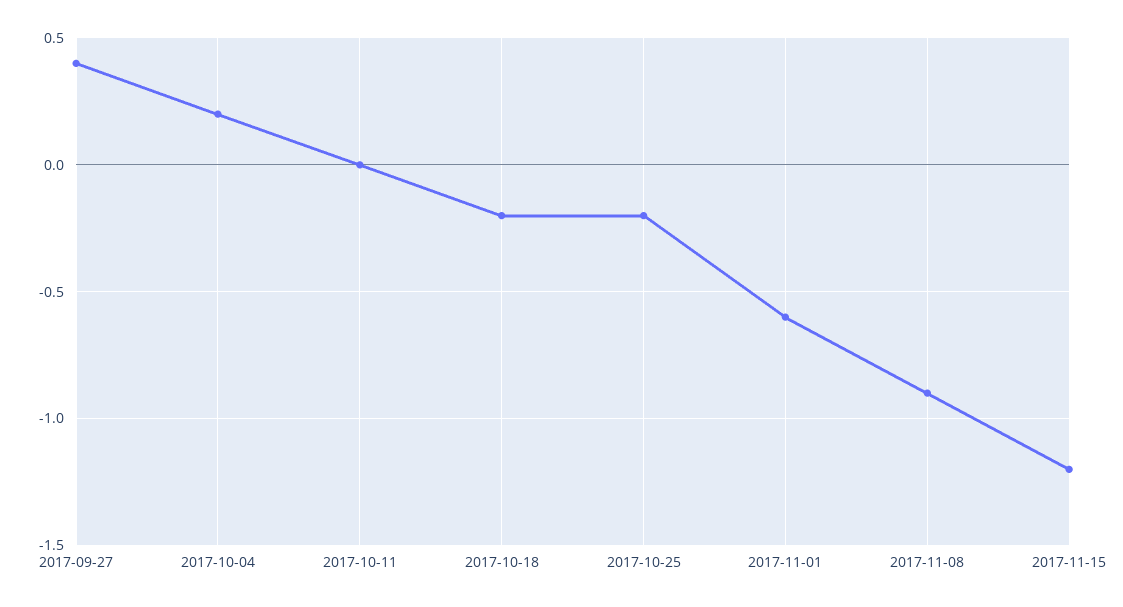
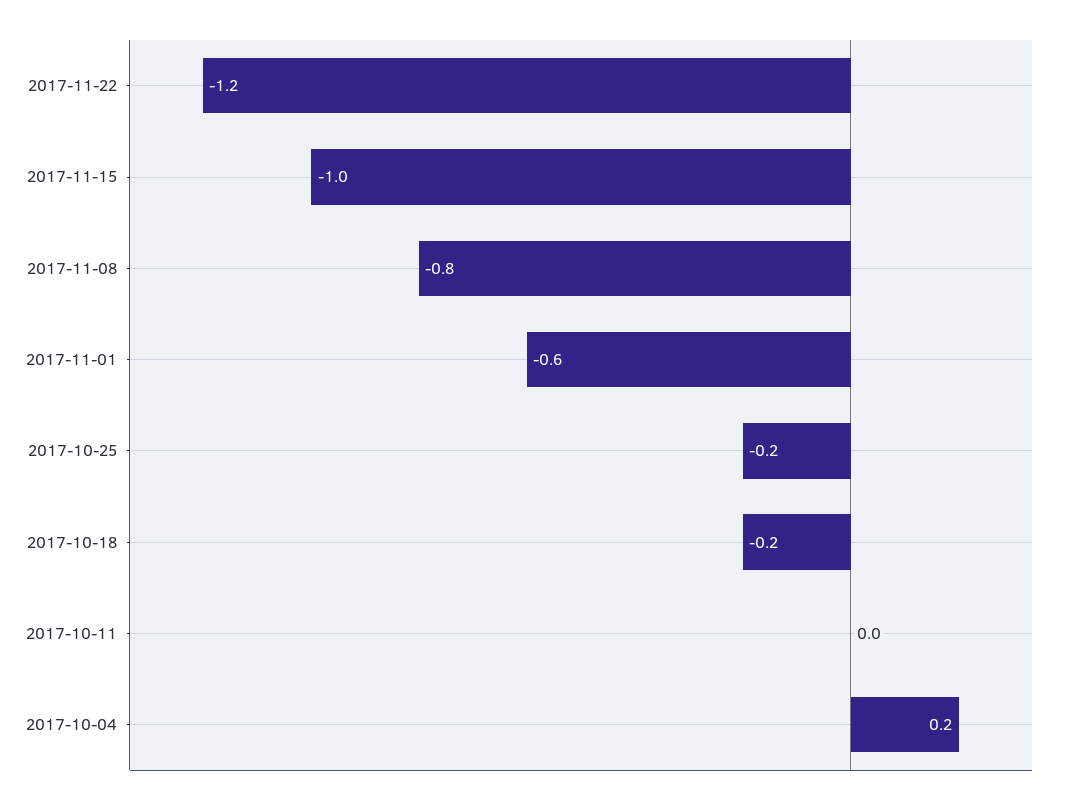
2017-09-27: 0.4 -> none
2017-11-08: -0.9 -> -0.8
2017-11-15: -1.2 -> -1
2017-11-22: none -> -1.2

